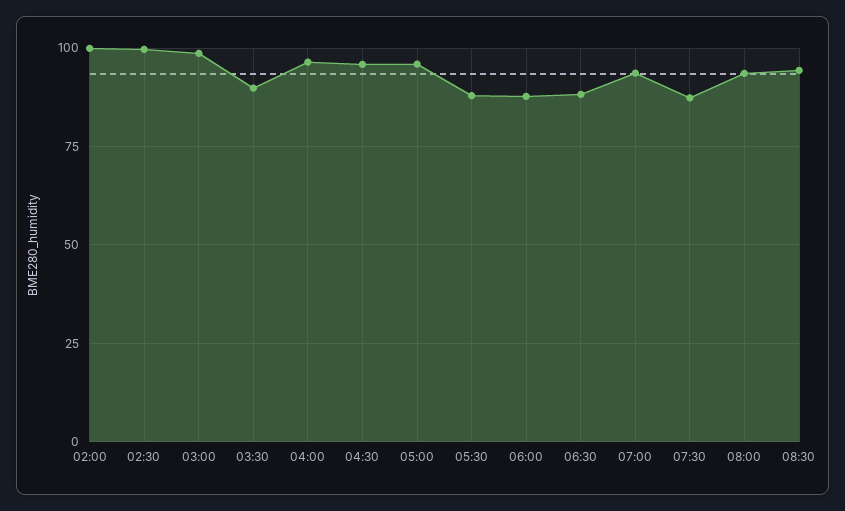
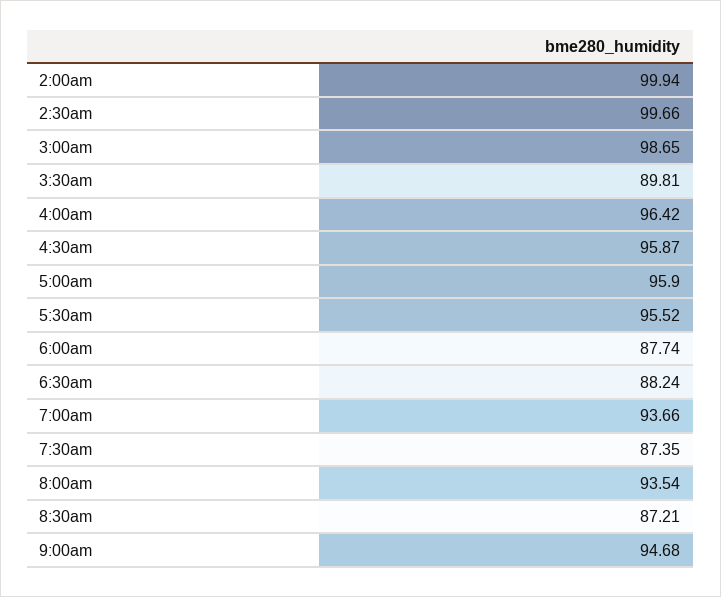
05:30: 87.5 -> 95.52
08:30: 95 -> 87.21
9:00am: none -> 94.68

